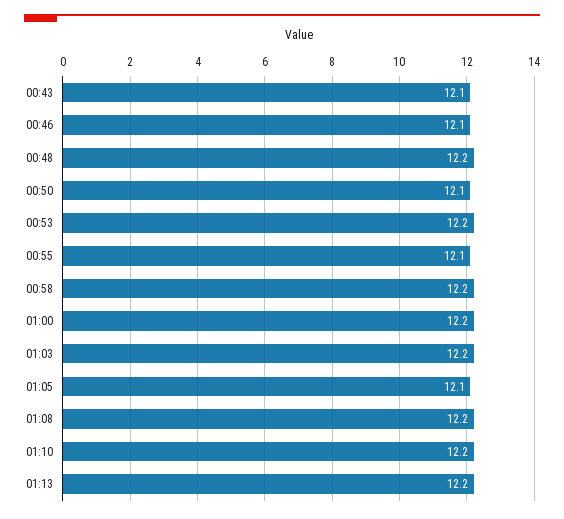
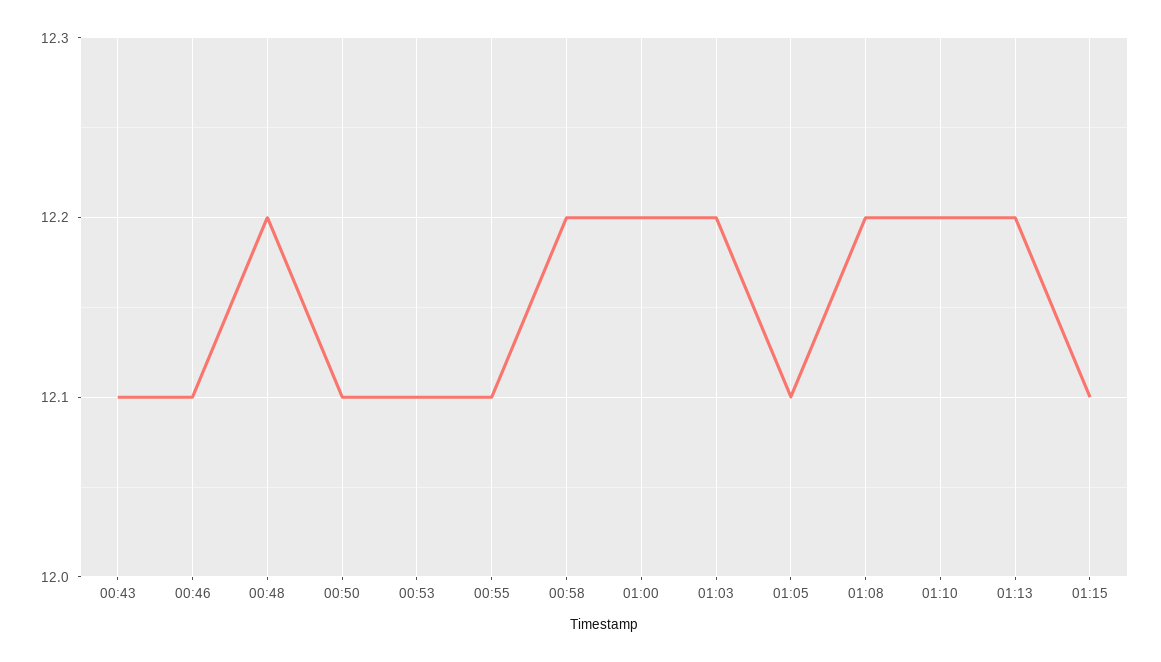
00:53: 12.2 -> 12.1
01:15: none -> 12.1

